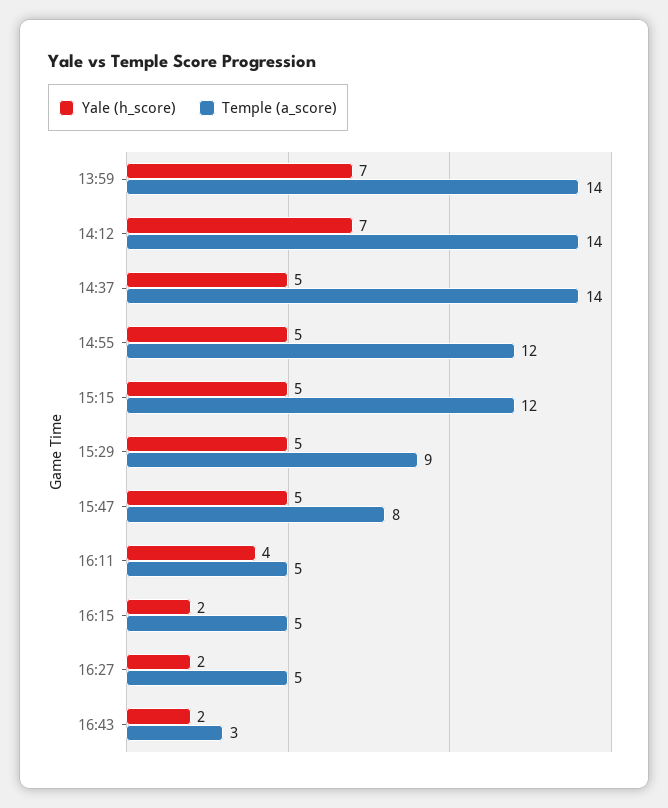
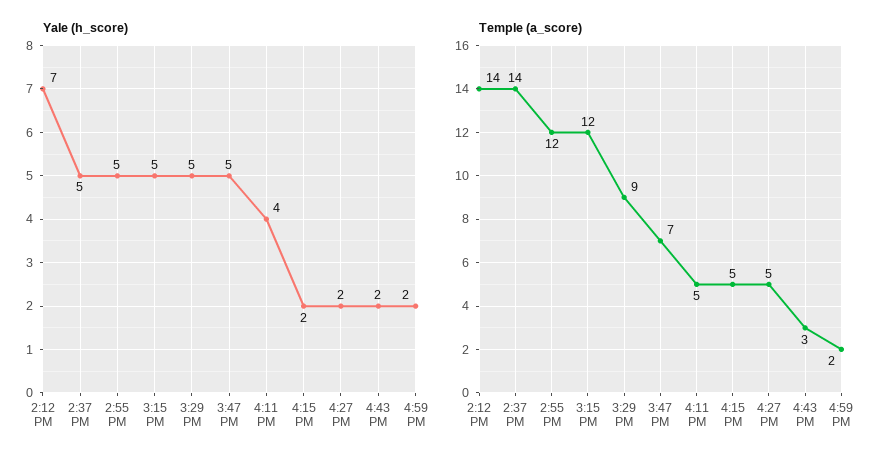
Yale (h_score), 13:59: 7 -> none
Temple (a_score), 13:59: 14 -> none
Temple (a_score), 15:47: 8 -> 7
Yale (h_score), 4:59 PM: none -> 2
Temple (a_score), 4:59 PM: none -> 2

